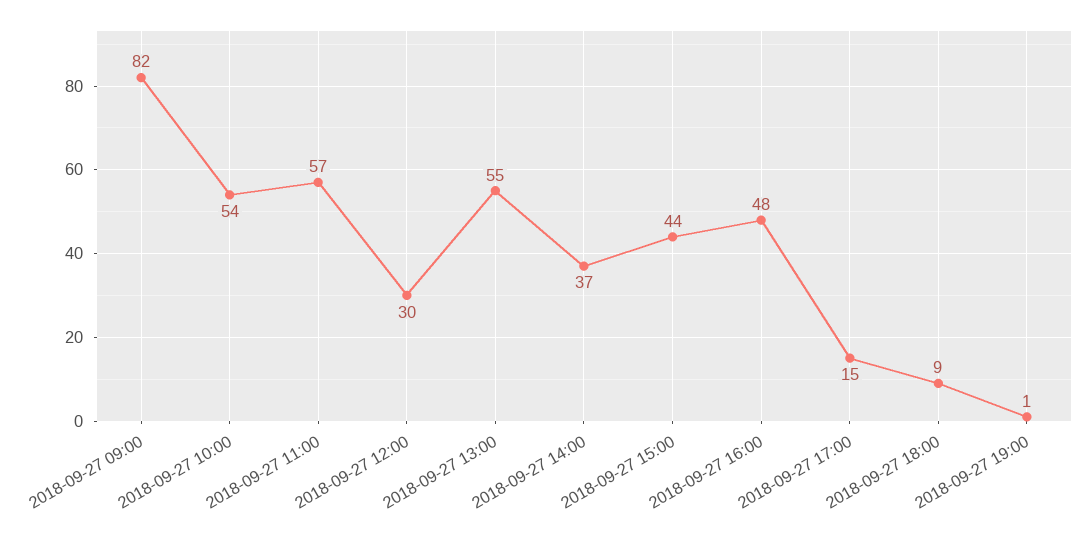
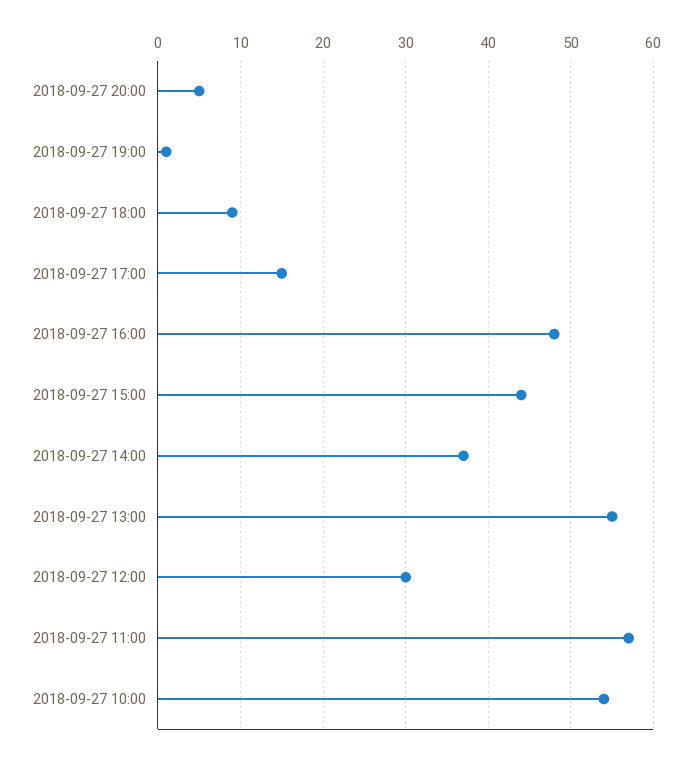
2018-09-27 09:00: 82 -> none
2018-09-27 20:00: none -> 5

